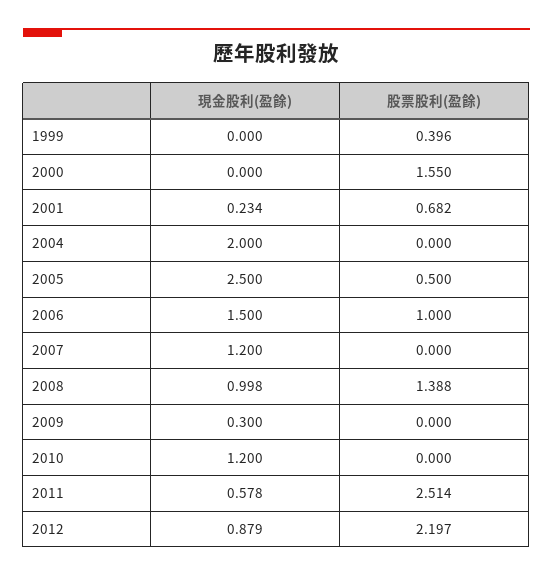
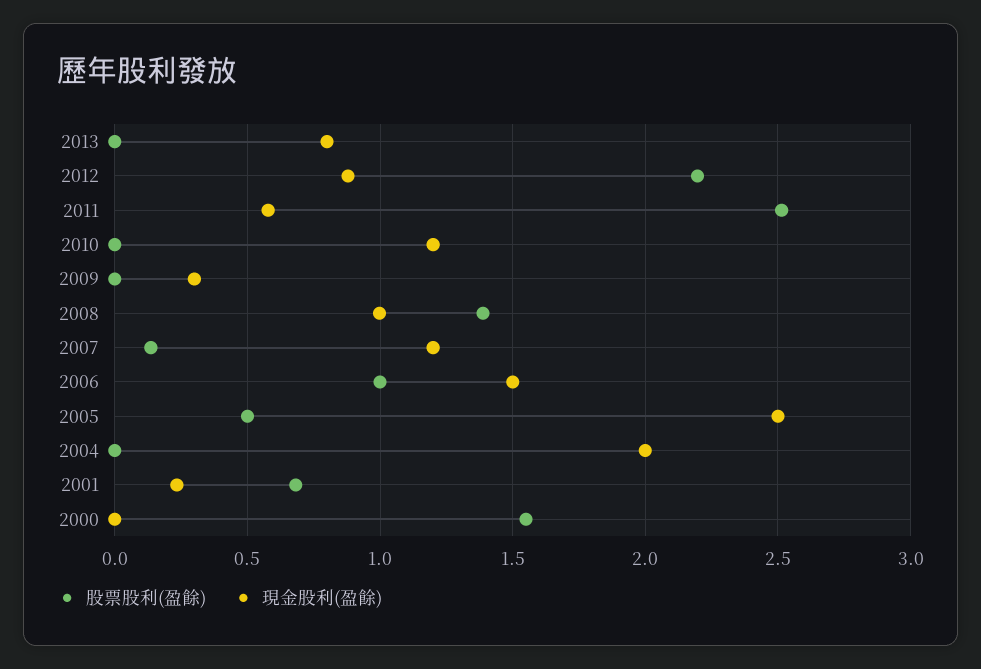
現金股利(盈餘), 1999: 0 -> none
股票股利(盈餘), 1999: 0.396 -> none
股票股利(盈餘), 2007: 0 -> 0.15
股票股利(盈餘), 2013: none -> 0
現金股利(盈餘), 2013: none -> 0.8

